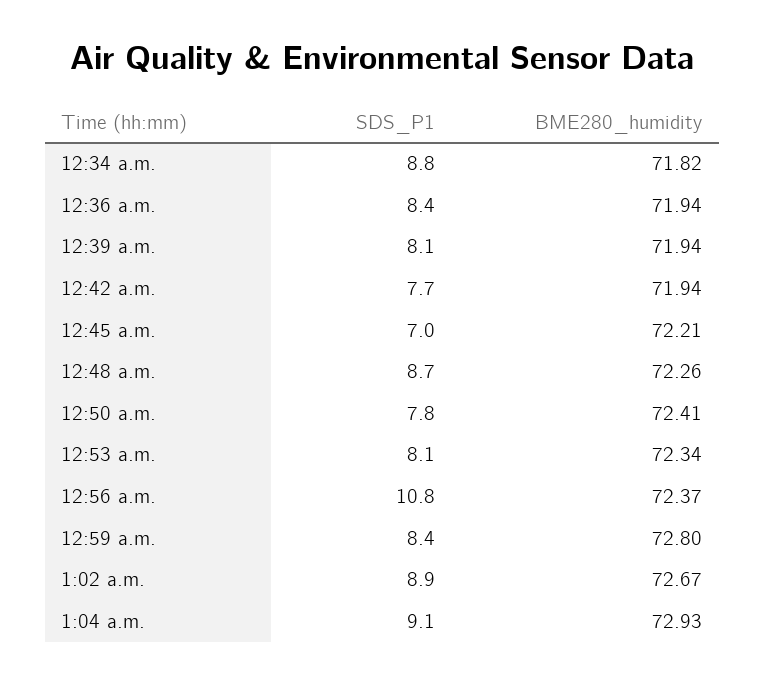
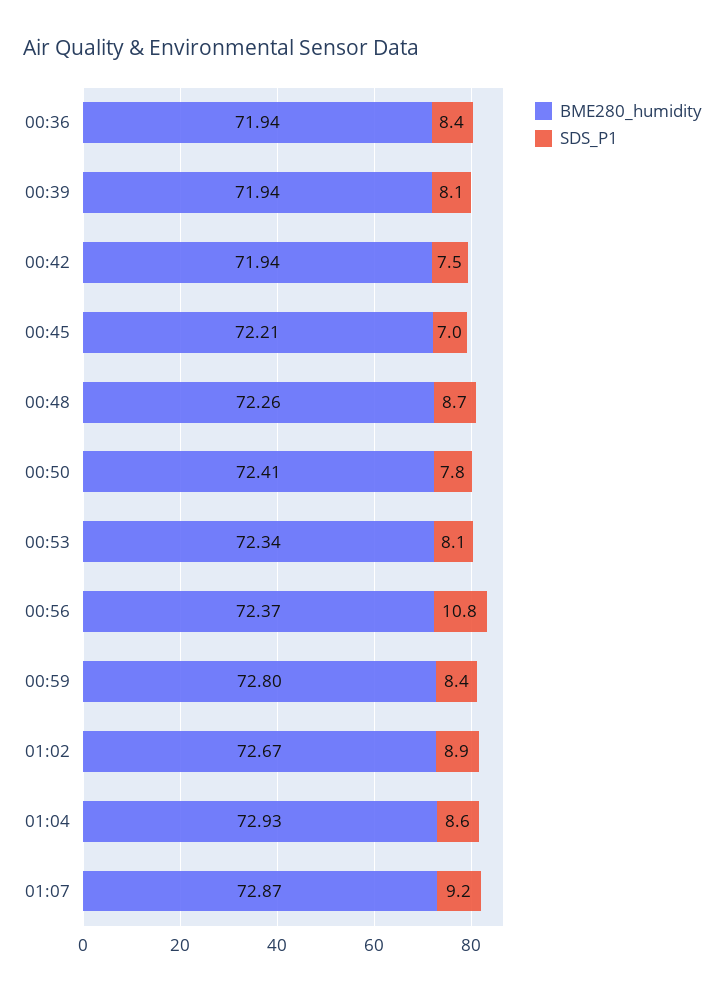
SDS_P1, 12:34 a.m.: 8.8 -> none
BME280_humidity, 12:34 a.m.: 71.82 -> none
SDS_P1, 12:42 a.m.: 7.7 -> 7.5
SDS_P1, 1:04 a.m.: 9.1 -> 8.6
BME280_humidity, 01:07: none -> 72.87
SDS_P1, 01:07: none -> 9.2

